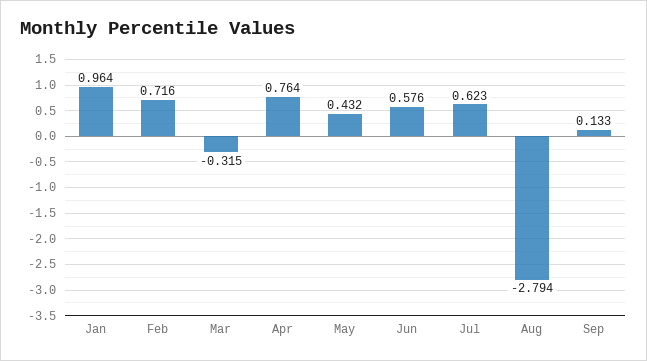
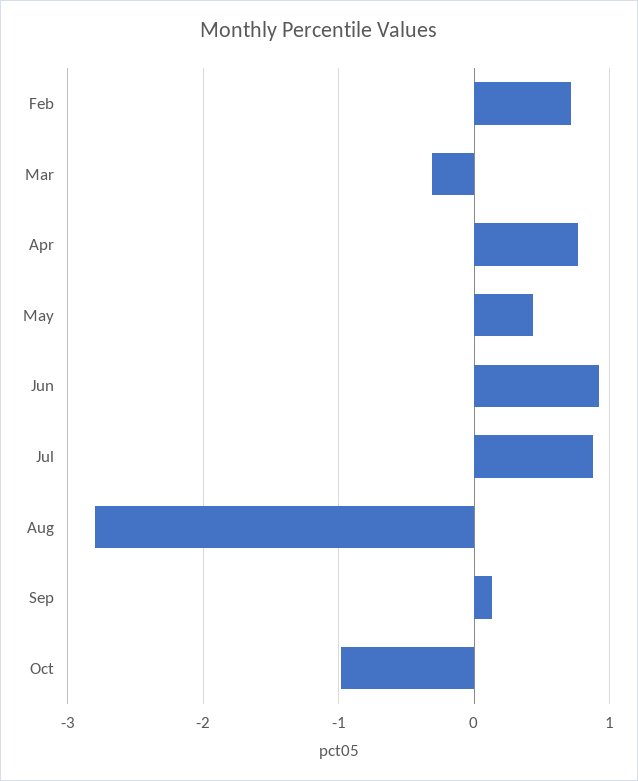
Jan: 0.964 -> none
Jun: 0.576 -> 0.9
Jul: 0.623 -> 0.9
Oct: none -> -1

